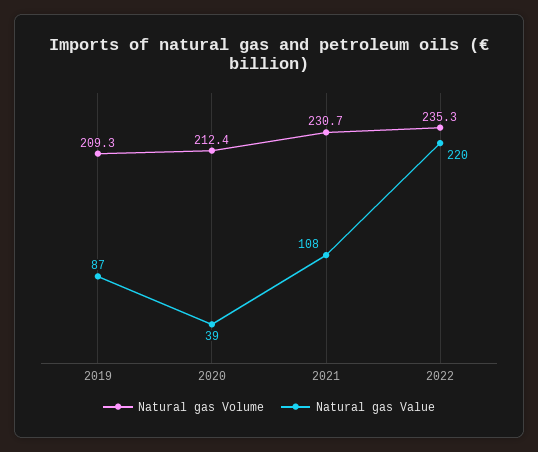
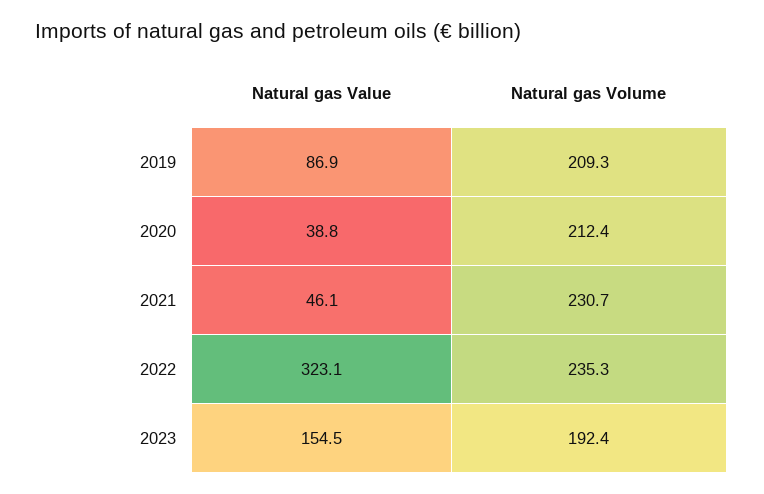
Natural gas Value, 2021: 108 -> 46.1
Natural gas Value, 2022: 220 -> 323.1
Natural gas Value, 2023: none -> 154.5
Natural gas Volume, 2023: none -> 192.4

